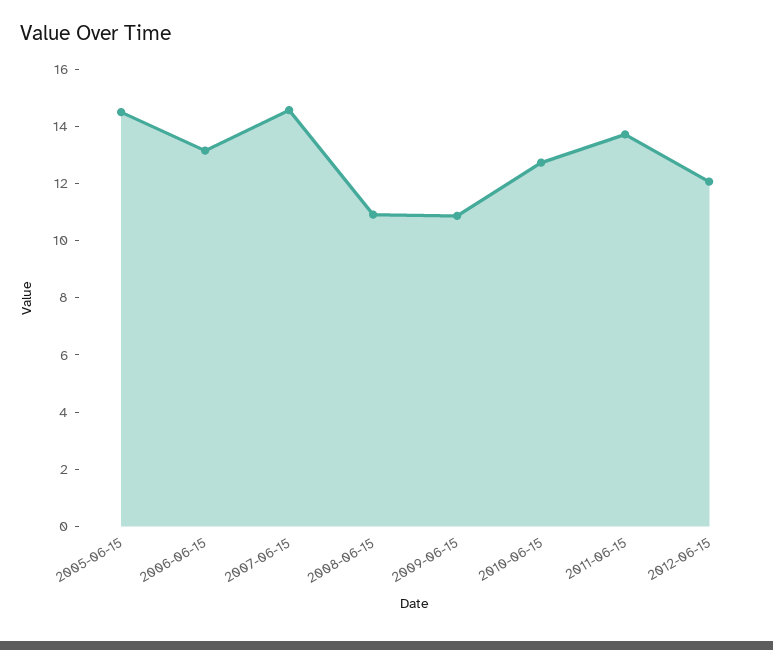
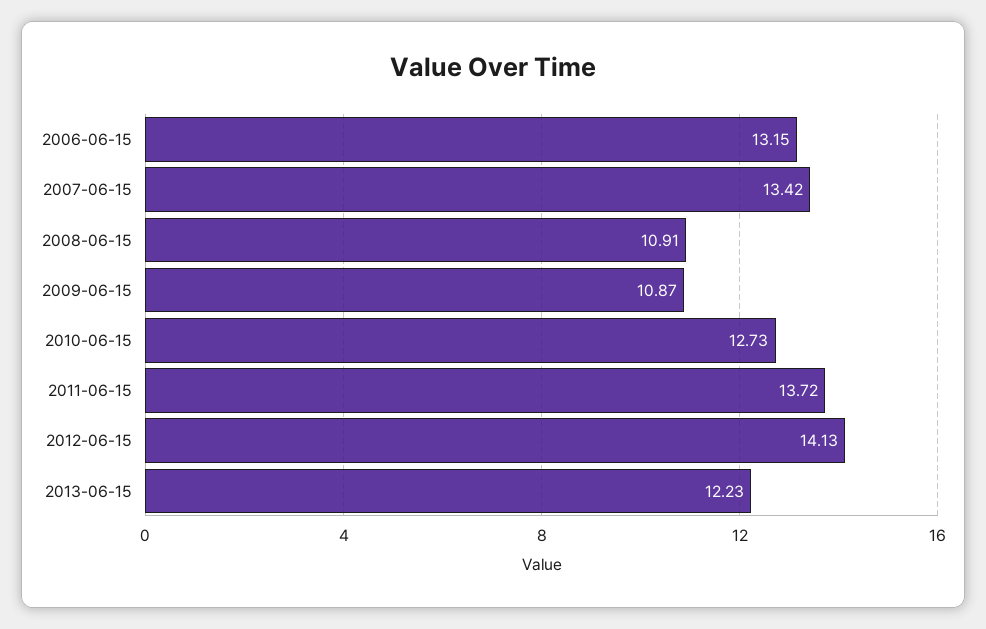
2005-06-15: 14.5 -> none
2007-06-15: 14.5 -> 13.42
2012-06-15: 12 -> 14.13
2013-06-15: none -> 12.23

